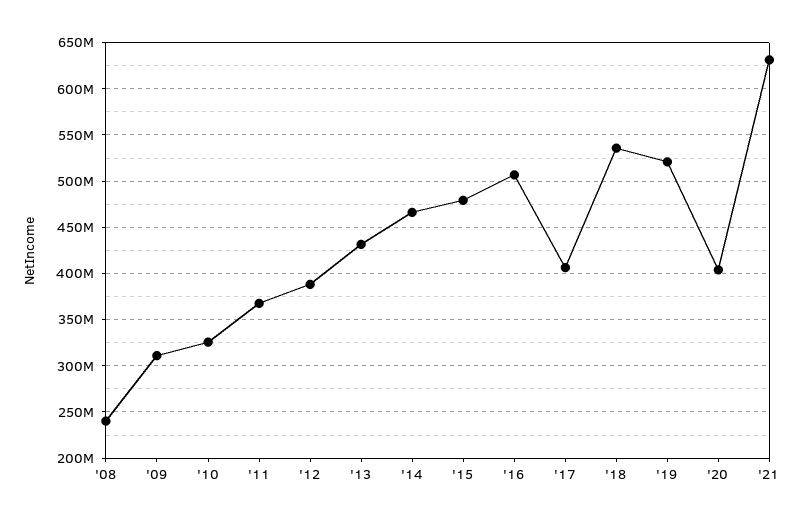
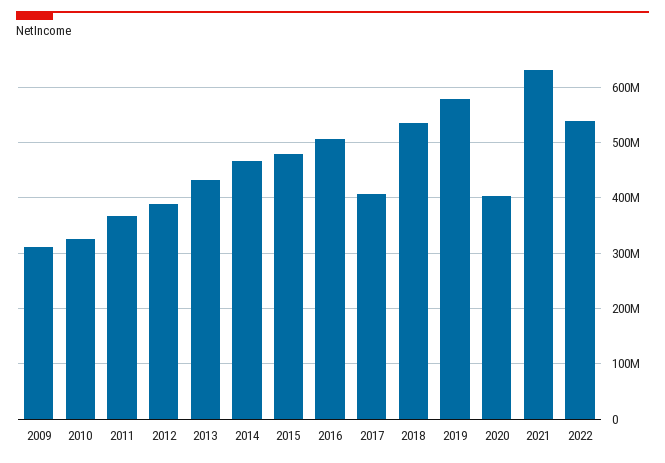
'08: 240000000 -> none
'19: 520000000 -> 580000000
2022: none -> 540000000

